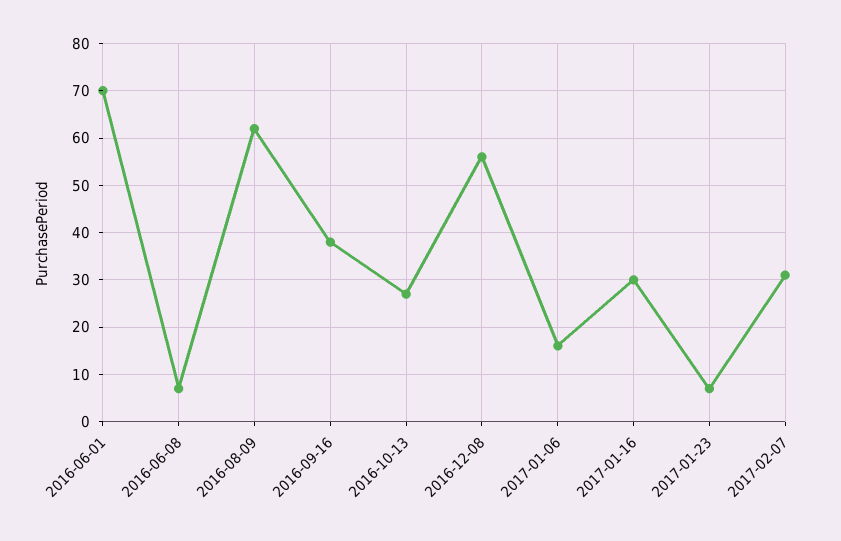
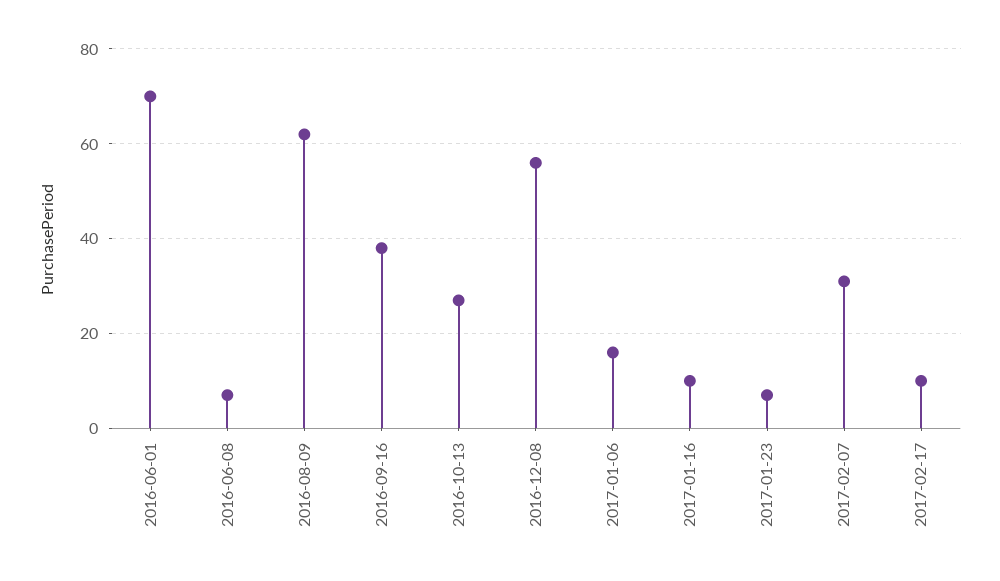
2017-01-16: 30 -> 10
2017-02-17: none -> 10

